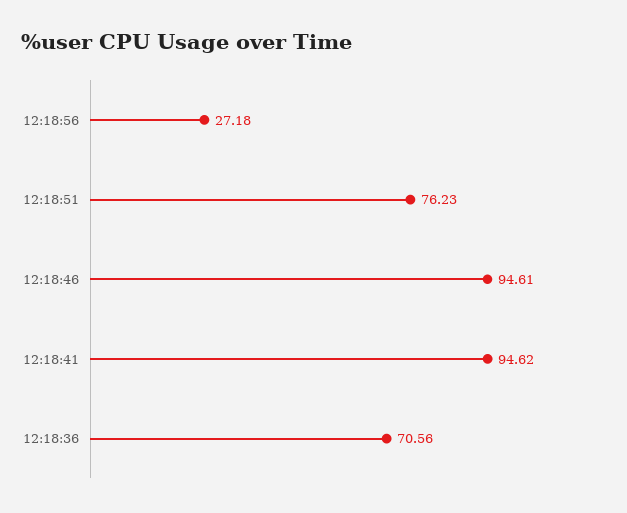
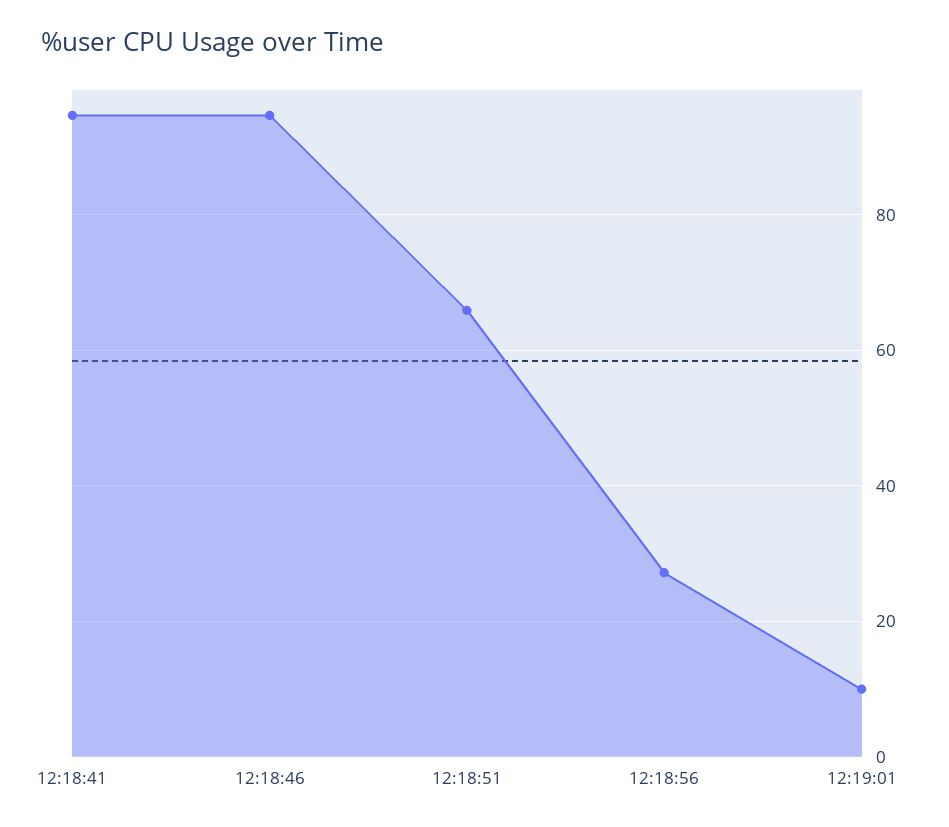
12:18:51: 76.23 -> 66
12:18:36: 70.56 -> none
12:19:01: none -> 10

